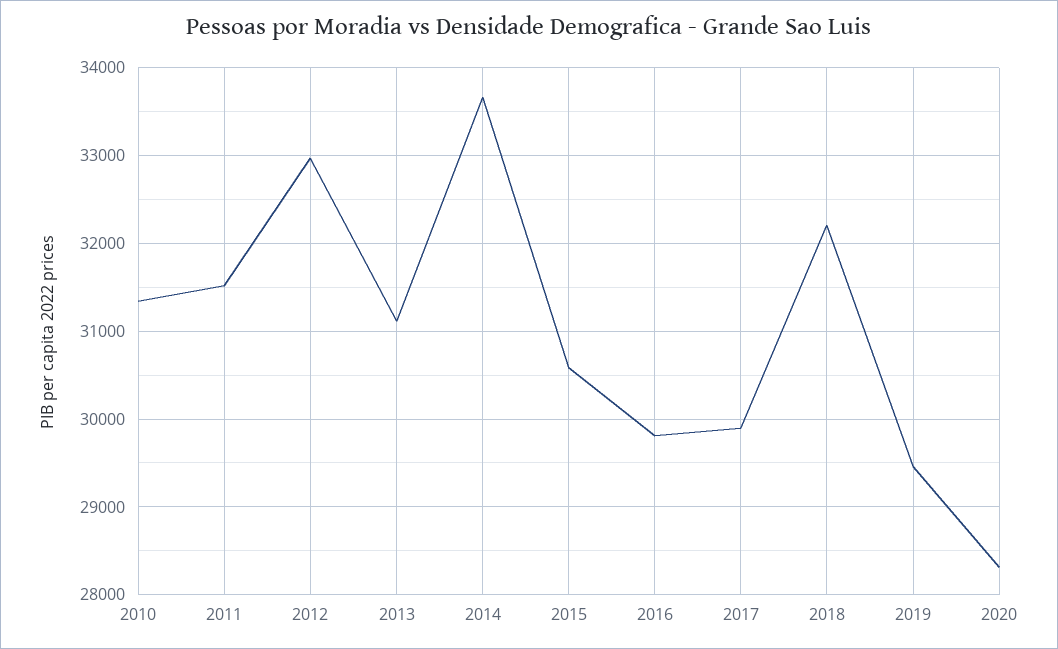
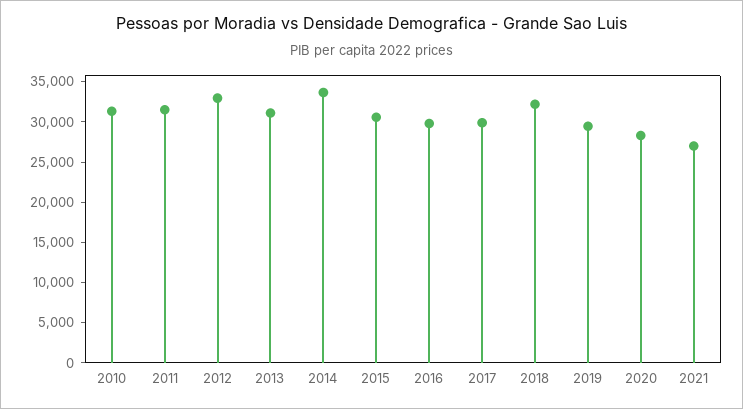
2021: none -> 27000

